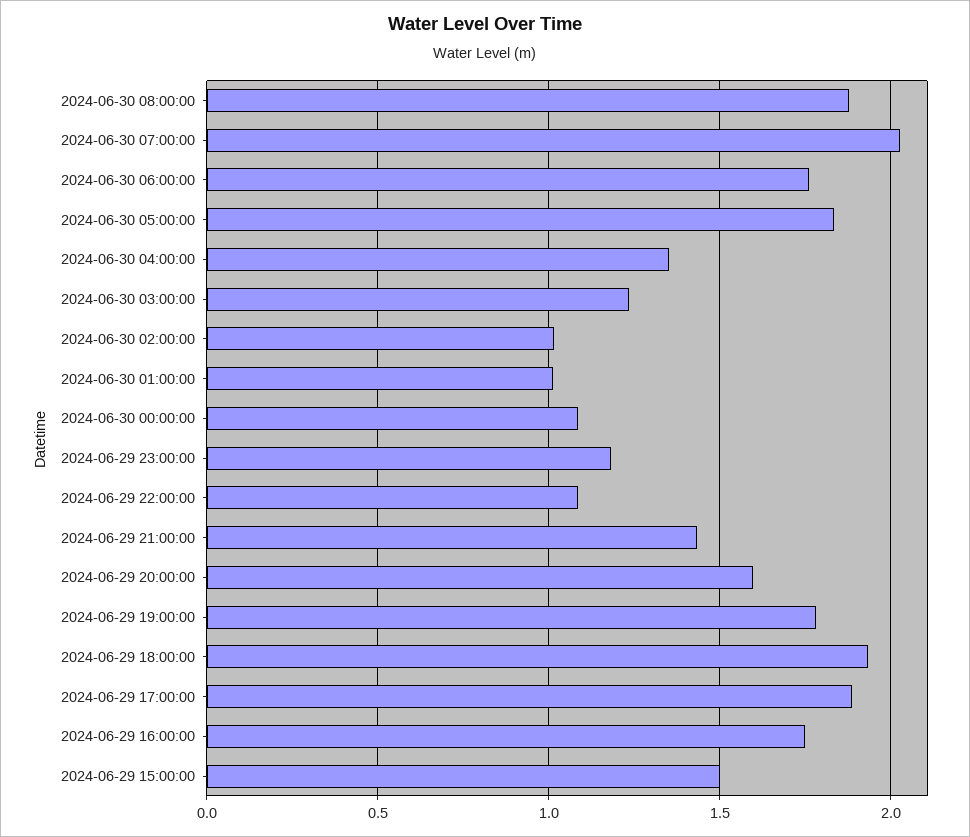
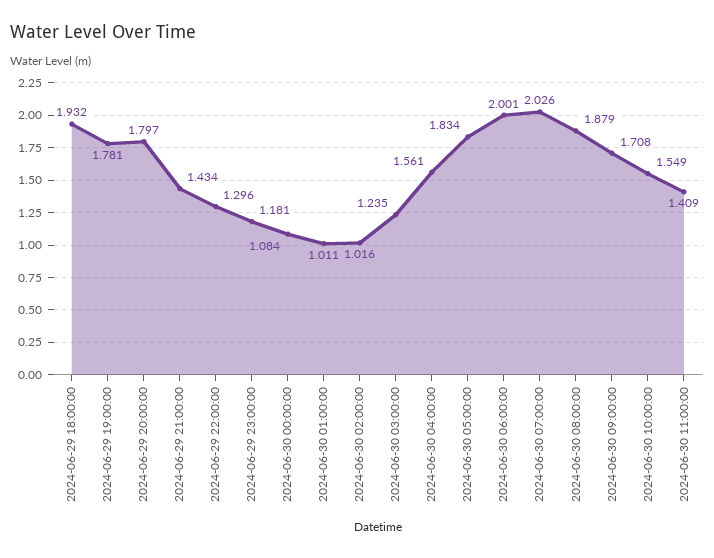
2024-06-30 06:00:00: 1.75 -> 2.001
2024-06-30 04:00:00: 1.35 -> 1.561
2024-06-29 22:00:00: 1.1 -> 1.296
2024-06-29 20:00:00: 1.6 -> 1.797
2024-06-29 17:00:00: 1.9 -> none
2024-06-29 16:00:00: 1.75 -> none
2024-06-29 15:00:00: 1.5 -> none
2024-06-30 09:00:00: none -> 1.708
2024-06-30 10:00:00: none -> 1.549
2024-06-30 11:00:00: none -> 1.409

